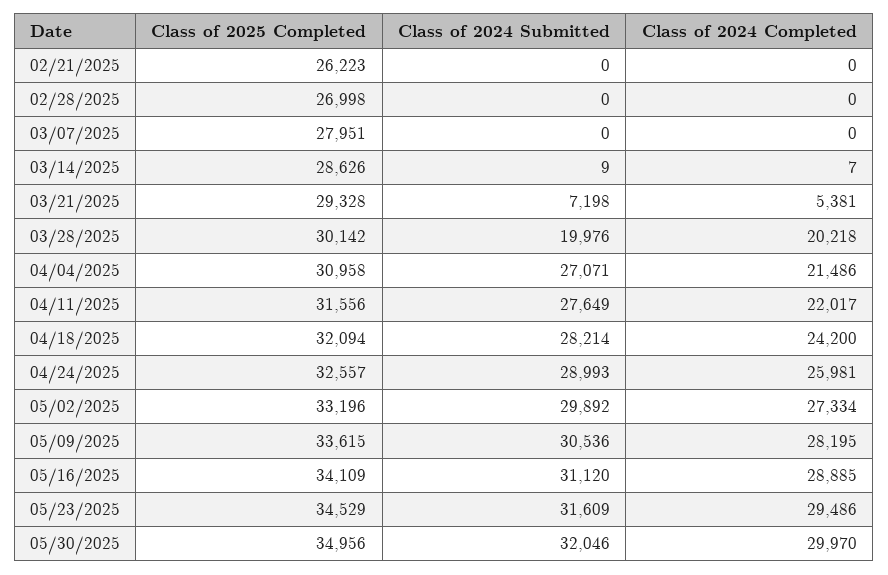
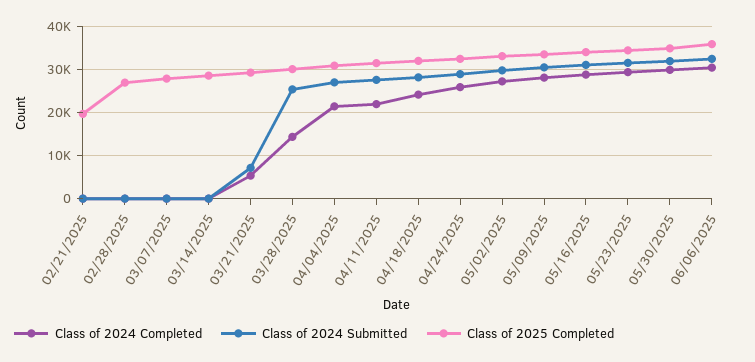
Class of 2025 Completed, 02/21/2025: 26223 -> 20000
Class of 2024 Submitted, 03/28/2025: 19976 -> 26000
Class of 2024 Completed, 03/28/2025: 20218 -> 14000
Class of 2024 Completed, 06/06/2025: none -> 30000
Class of 2024 Submitted, 06/06/2025: none -> 32000
Class of 2025 Completed, 06/06/2025: none -> 36000

